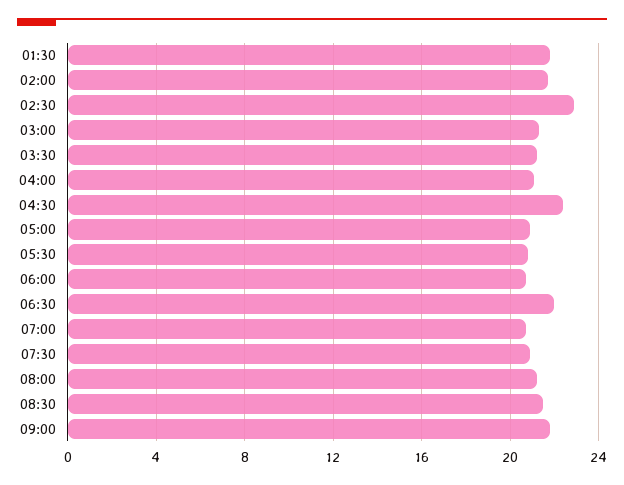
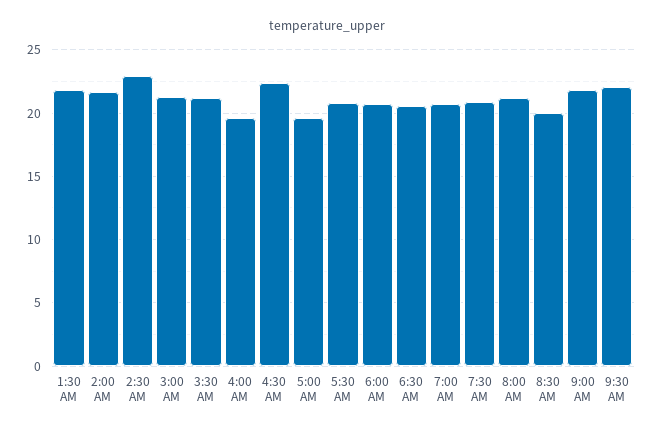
04:00: 21 -> 19.5
05:00: 21 -> 19.5
06:30: 22 -> 20.5
08:30: 21.5 -> 20
9:30 AM: none -> 22

